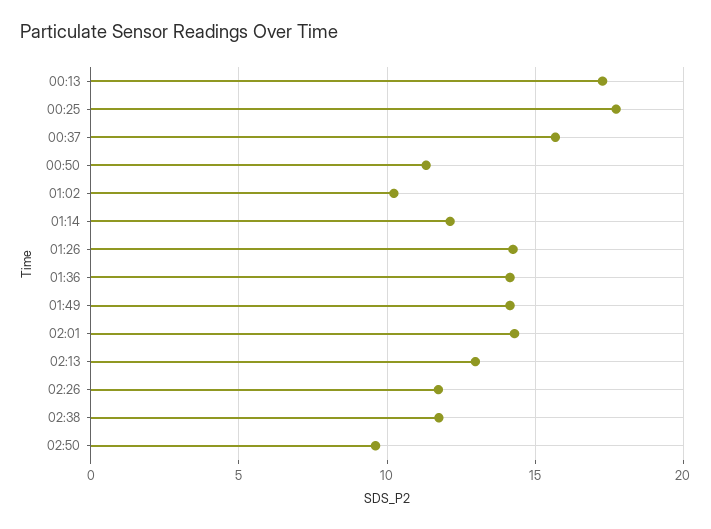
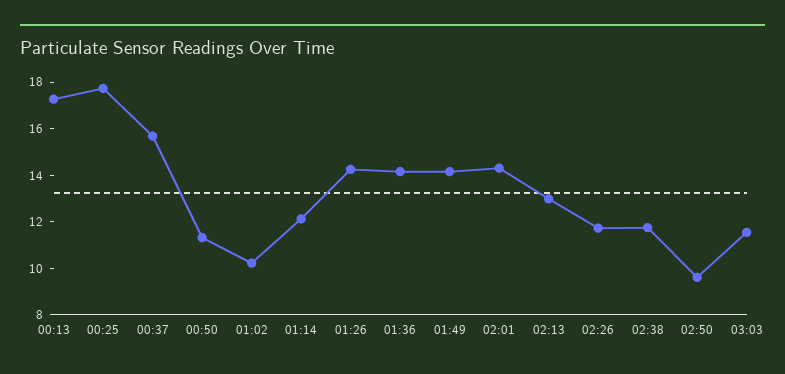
03:03: none -> 11.5

